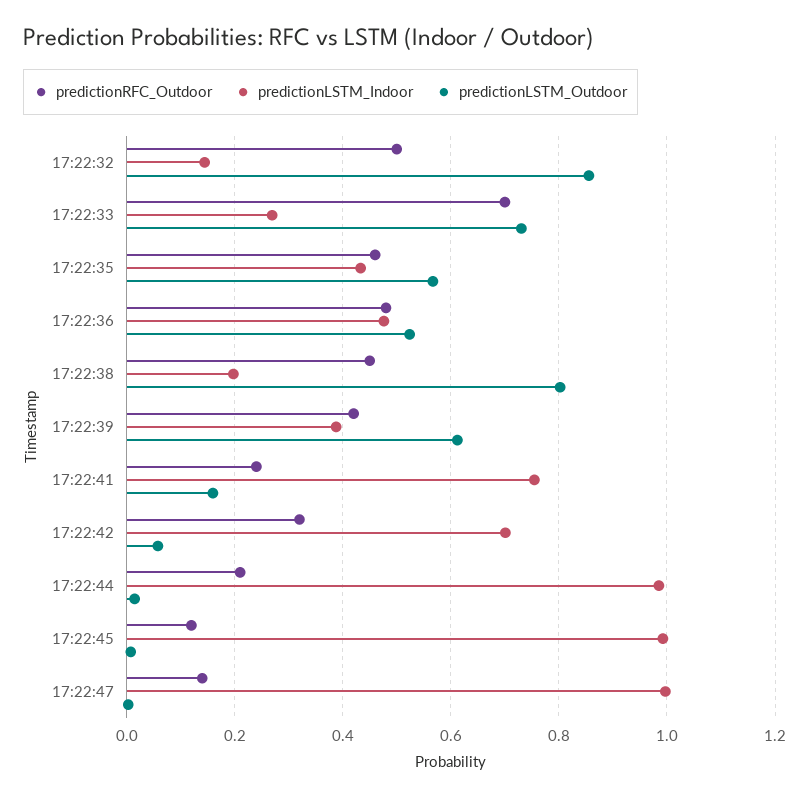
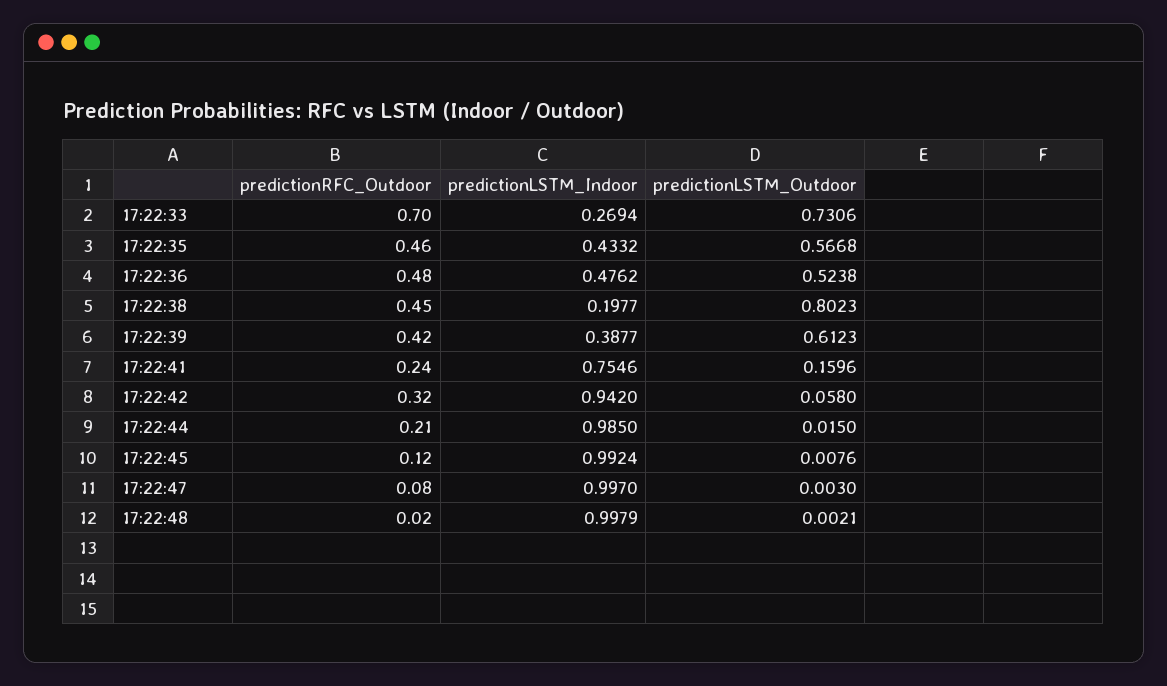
predictionRFC_Outdoor, 17:22:32: 0.5 -> none
predictionLSTM_Indoor, 17:22:32: 0.14 -> none
predictionLSTM_Outdoor, 17:22:32: 0.86 -> none
predictionLSTM_Indoor, 17:22:42: 0.7 -> 0.942
predictionRFC_Outdoor, 17:22:47: 0.14 -> 0.08
predictionRFC_Outdoor, 17:22:48: none -> 0.02
predictionLSTM_Indoor, 17:22:48: none -> 0.9979
predictionLSTM_Outdoor, 17:22:48: none -> 0.0021

